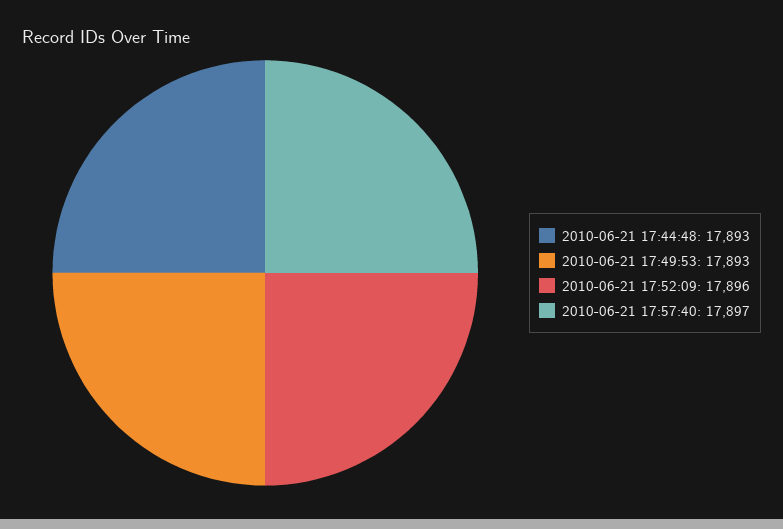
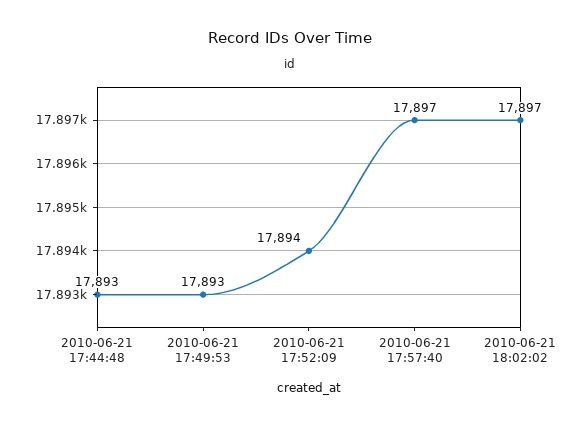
2010-06-21 17:52:09: 17896 -> 17894
2010-06-21 18:02:02: none -> 17897

